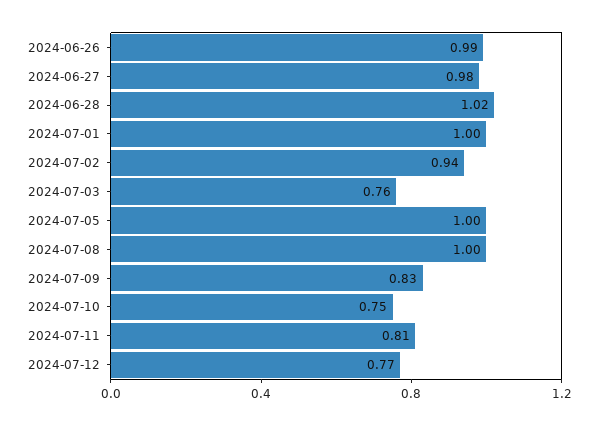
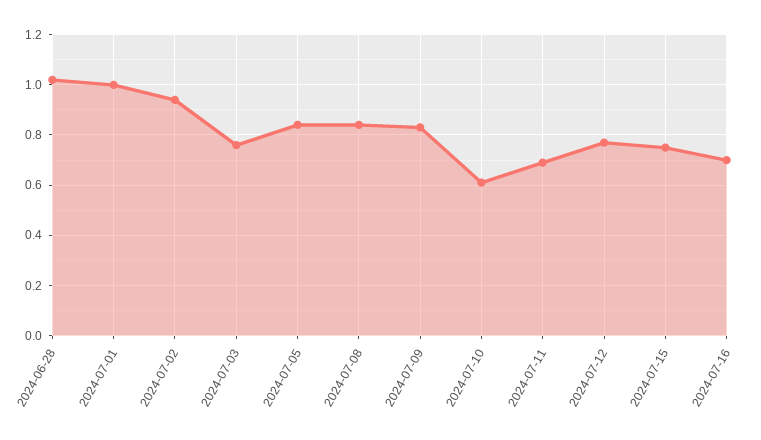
2024-06-26: 0.99 -> none
2024-06-27: 0.98 -> none
2024-07-05: 1 -> 0.85
2024-07-08: 1 -> 0.85
2024-07-10: 0.75 -> 0.6
2024-07-11: 0.81 -> 0.7
2024-07-15: none -> 0.75
2024-07-16: none -> 0.7

